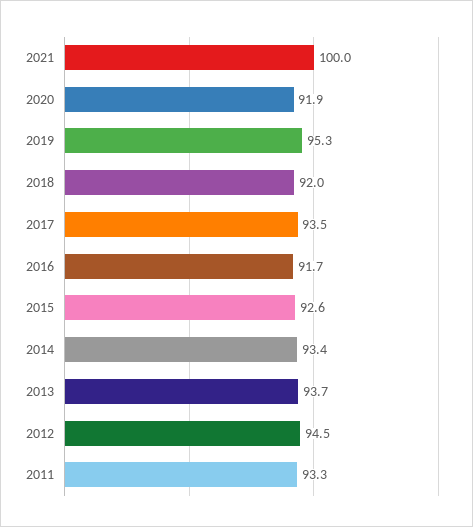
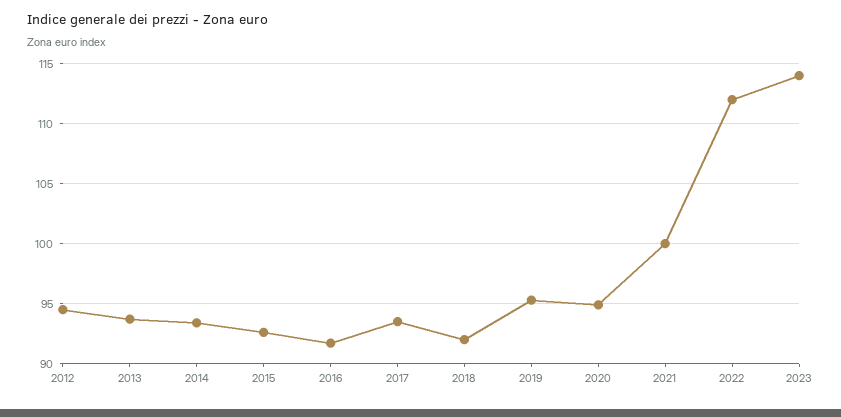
2020: 91.9 -> 95
2011: 93.3 -> none
2022: none -> 112
2023: none -> 114

